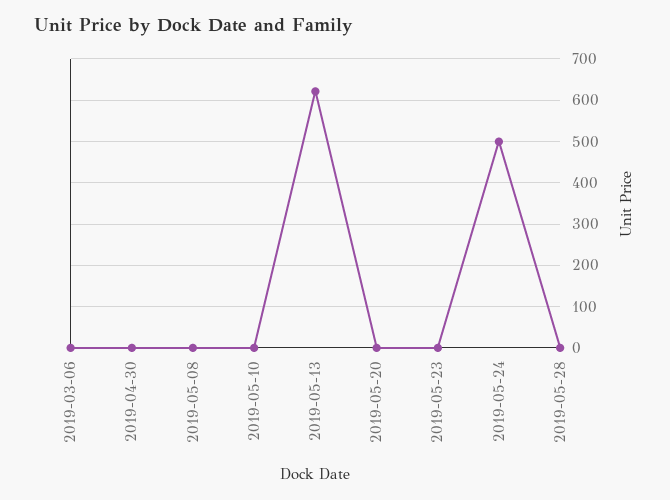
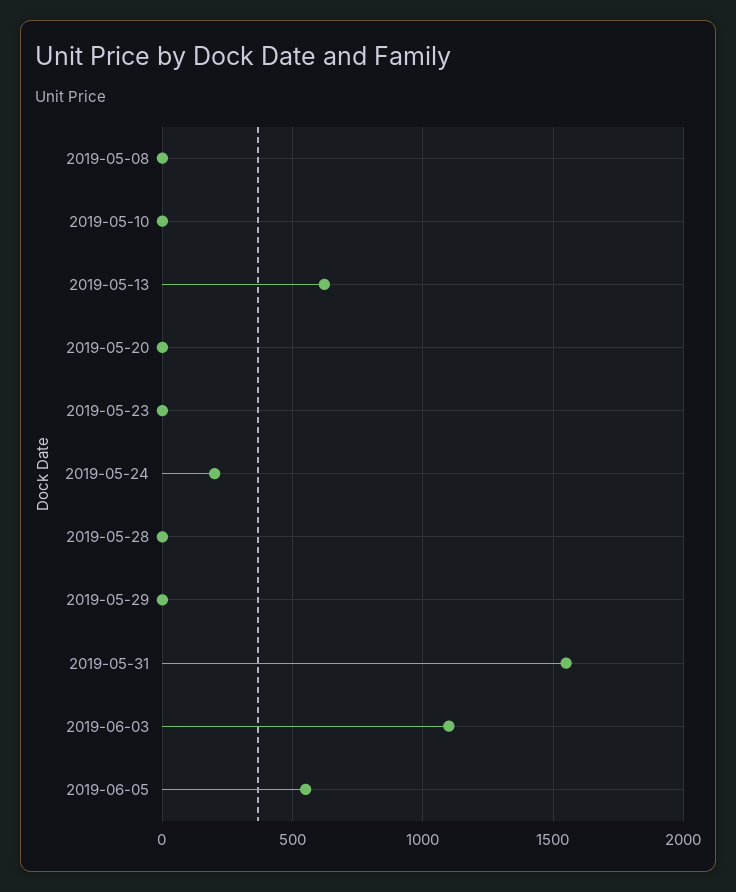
2019-03-06: 0 -> none
2019-04-30: 0 -> none
2019-05-24: 500 -> 200
2019-05-29: none -> 0
2019-05-31: none -> 1550
2019-06-03: none -> 1100
2019-06-05: none -> 550

